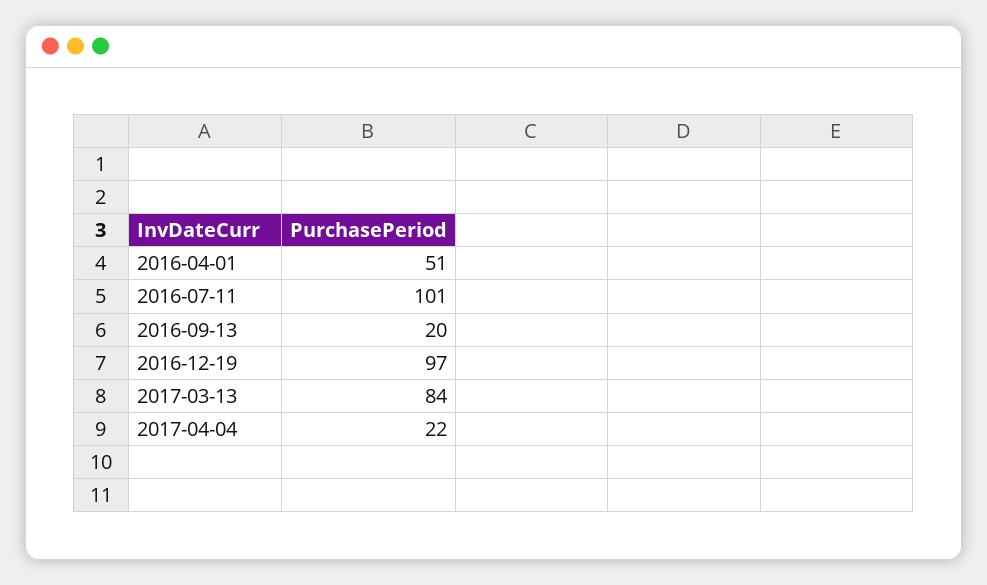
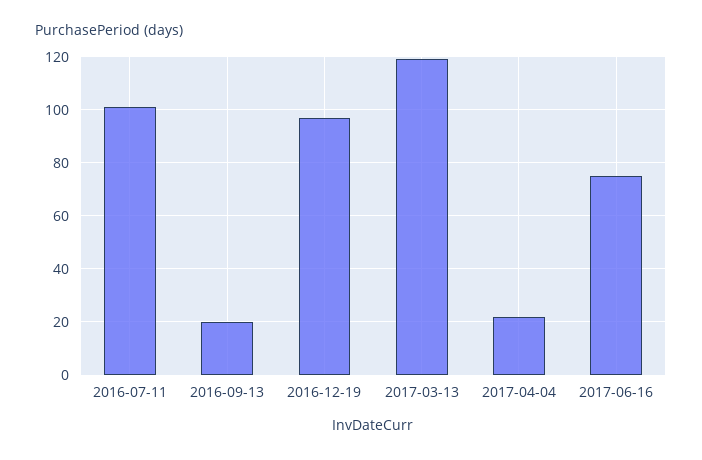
2016-04-01: 51 -> none
2017-03-13: 84 -> 120
2017-06-16: none -> 75

